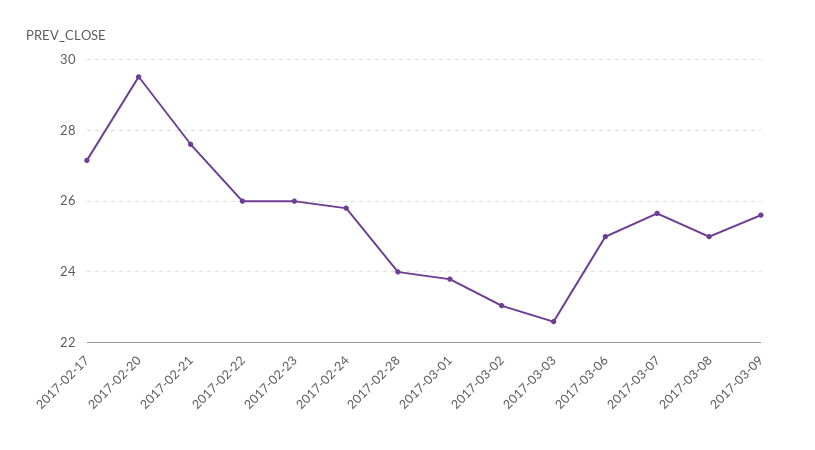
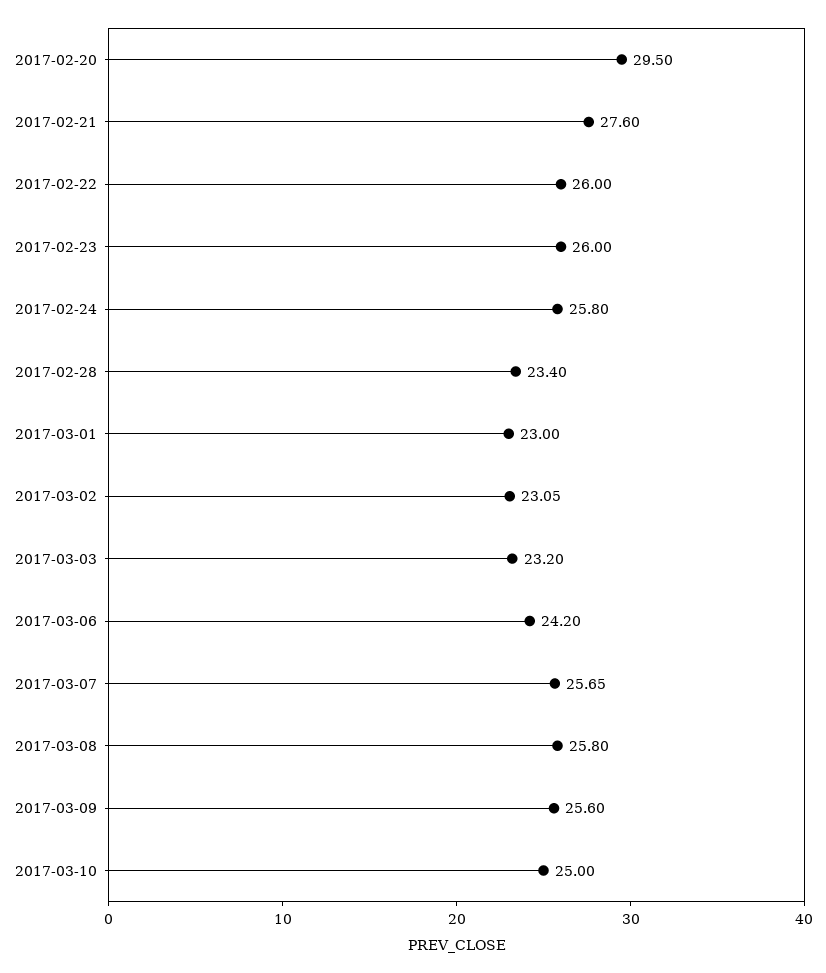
2017-02-17: 27.2 -> none
2017-02-28: 24 -> 23.4
2017-03-01: 23.8 -> 23
2017-03-03: 22.6 -> 23.2
2017-03-06: 25 -> 24.2
2017-03-08: 25 -> 25.8
2017-03-10: none -> 25

